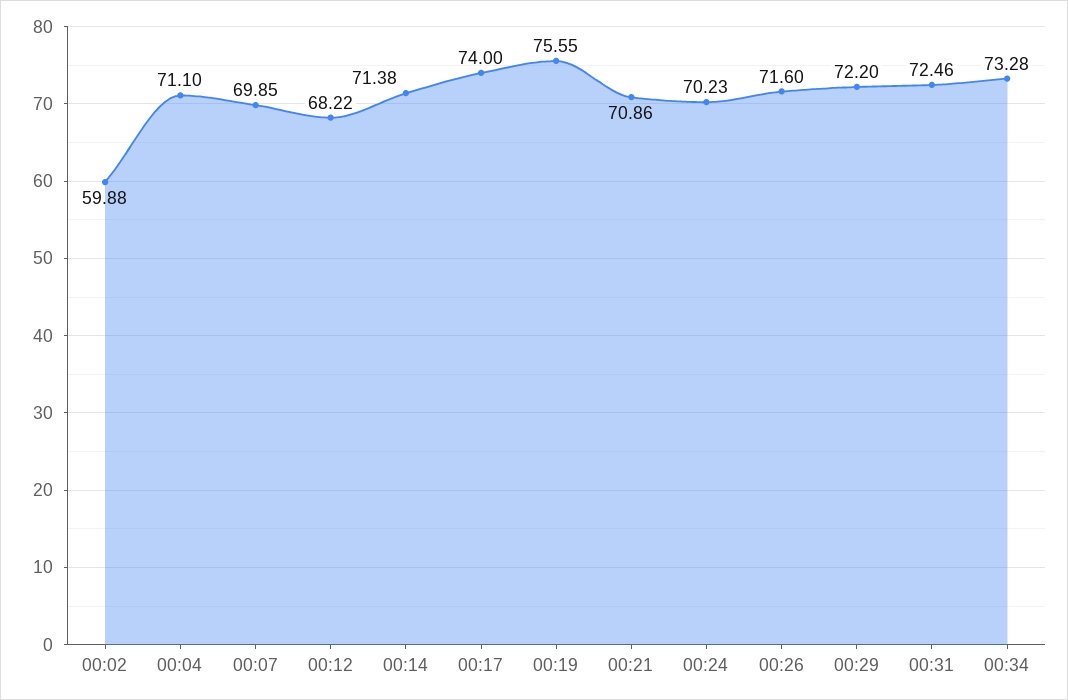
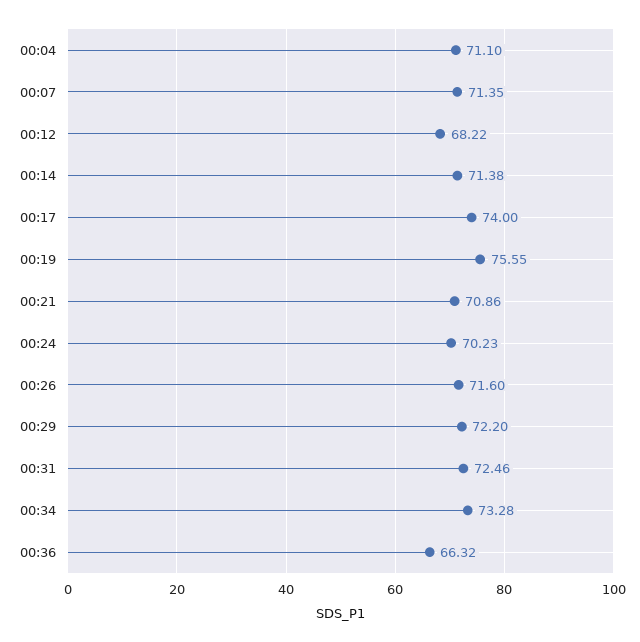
00:02: 59.88 -> none
00:07: 69.85 -> 71.35
00:36: none -> 66.32

